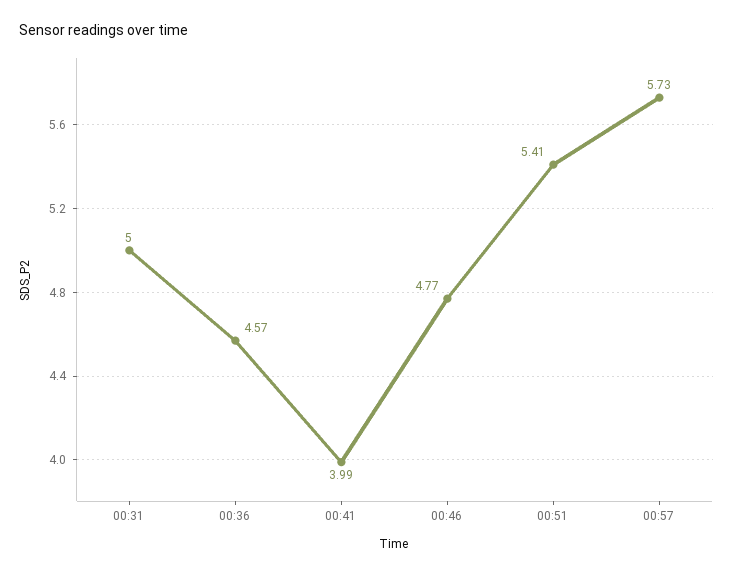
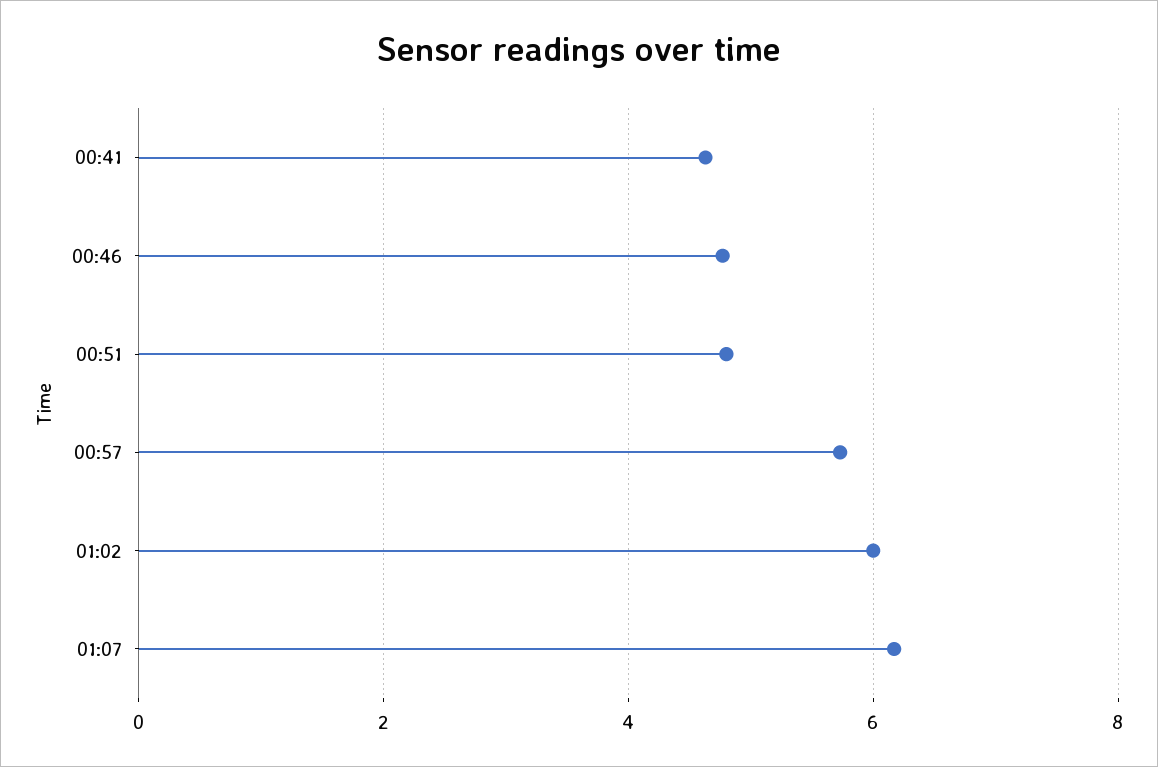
00:31: 5 -> none
00:36: 4.57 -> none
00:41: 3.99 -> 4.6
00:51: 5.41 -> 4.8
01:02: none -> 6
01:07: none -> 6.2

